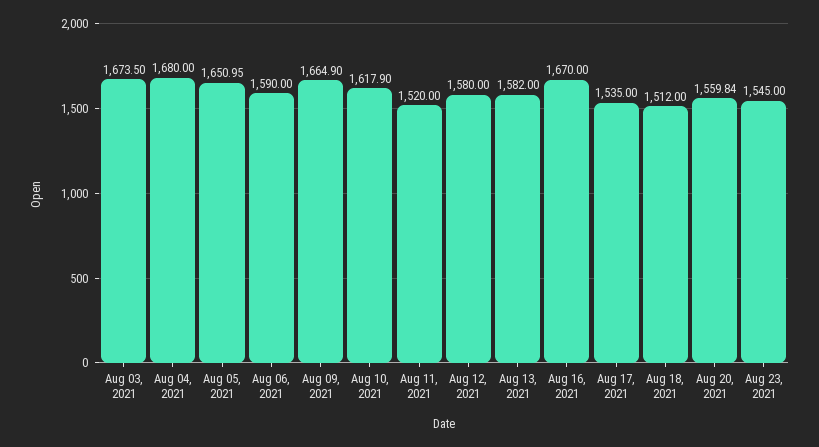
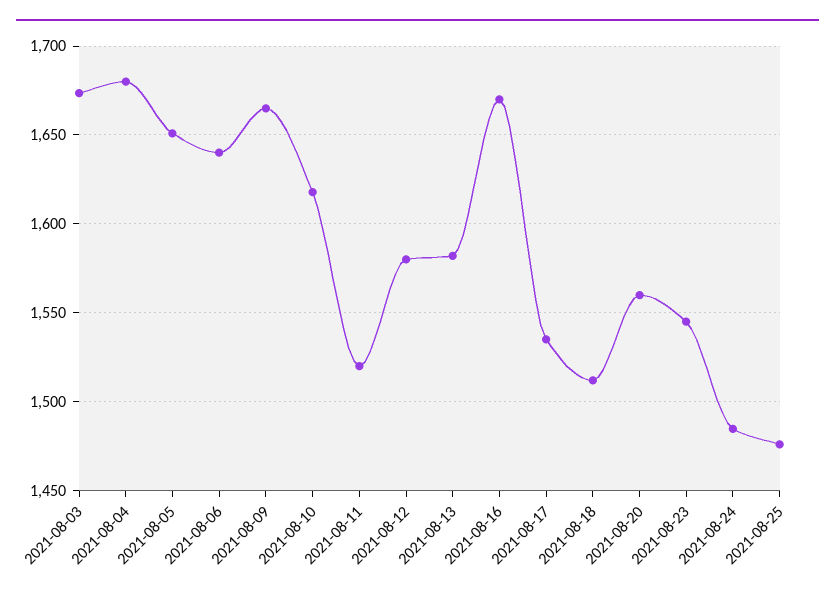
Aug 06, 2021: 1590 -> 1640
2021-08-24: none -> 1485
2021-08-25: none -> 1475

